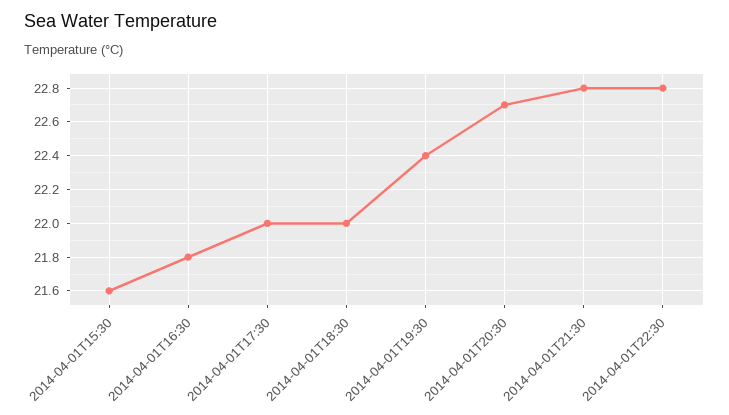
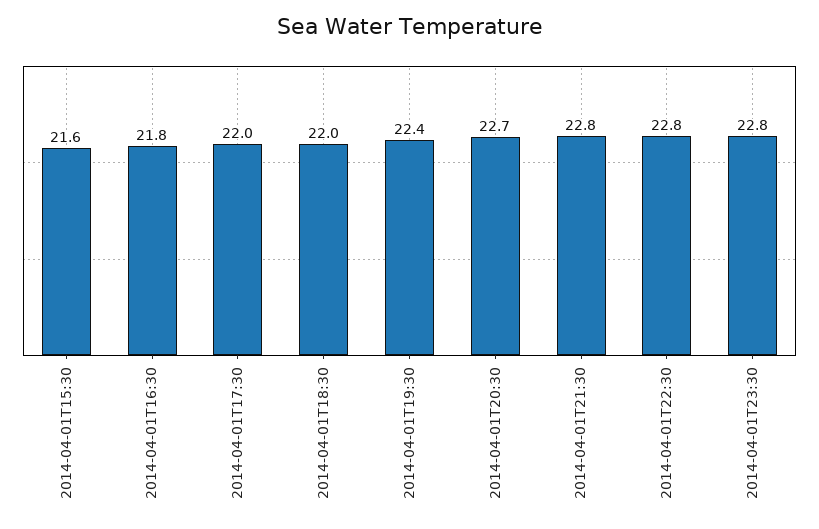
2014-04-01T23:30: none -> 22.8

